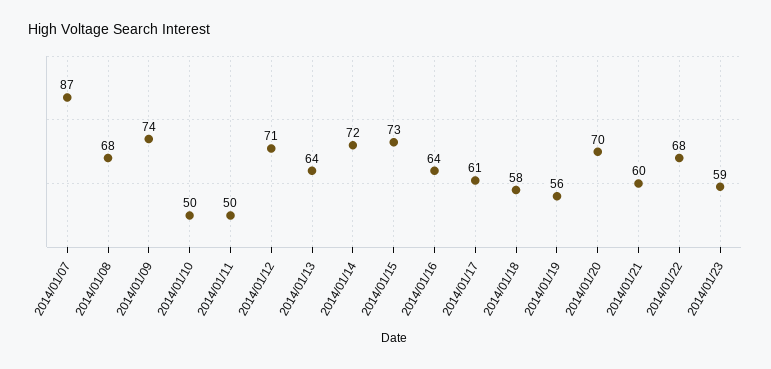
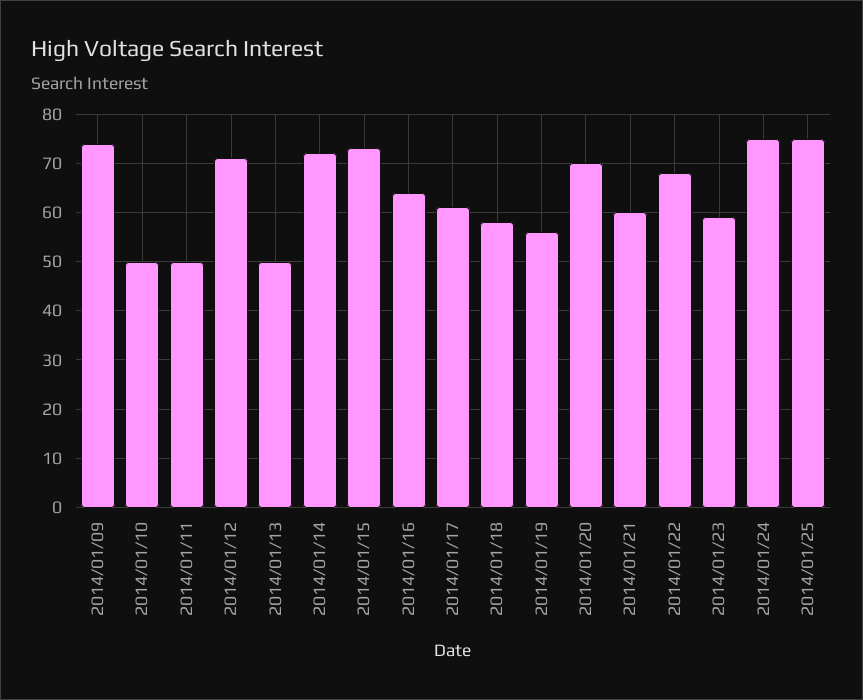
2014/01/07: 87 -> none
2014/01/08: 68 -> none
2014/01/13: 64 -> 50
2014/01/24: none -> 75
2014/01/25: none -> 75

